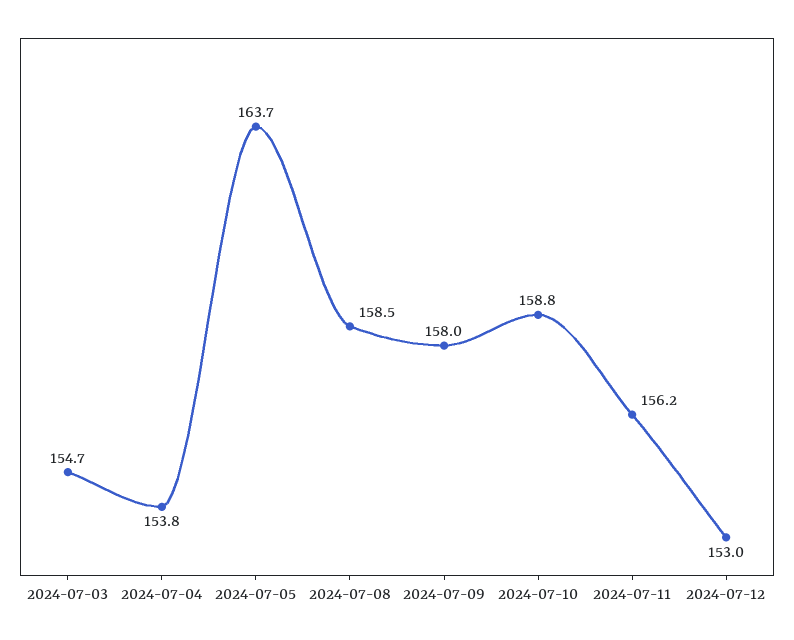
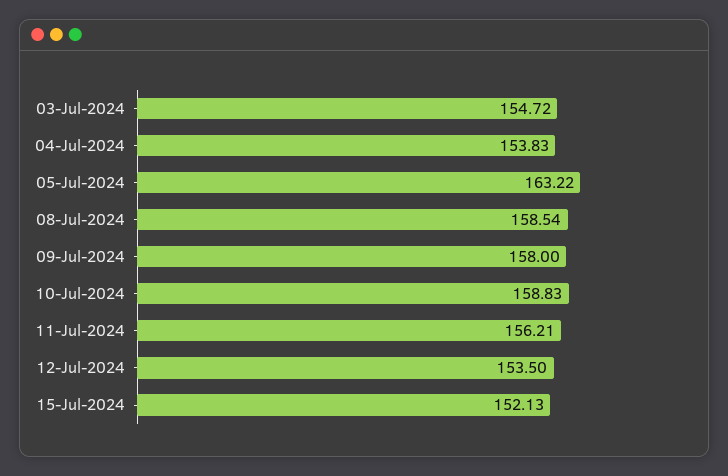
2024-07-05: 163.7 -> 163.22
2024-07-12: 153 -> 153.5
15-Jul-2024: none -> 152.13

